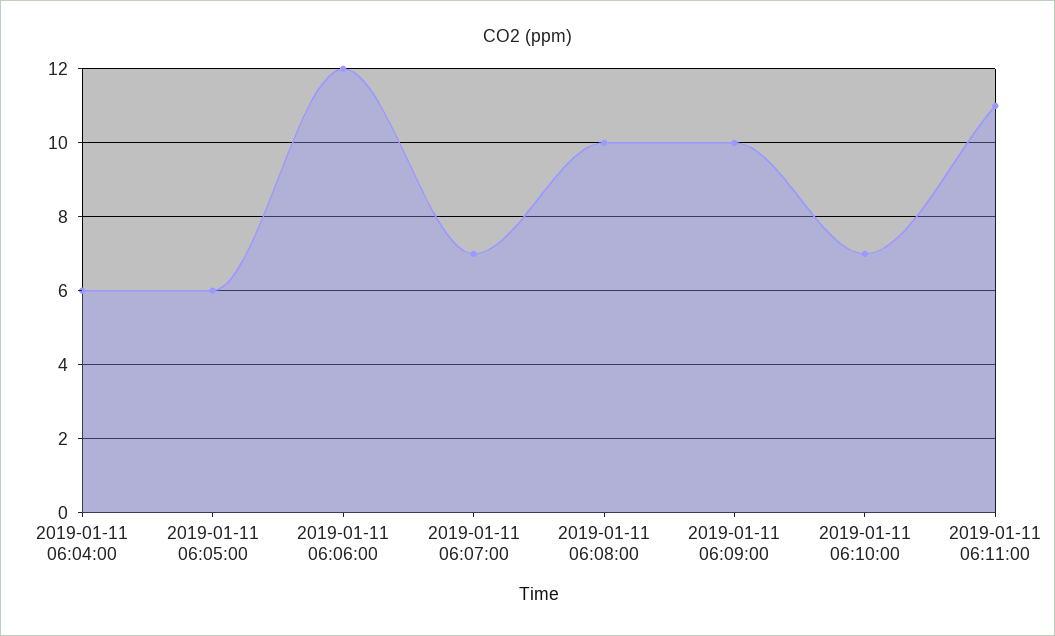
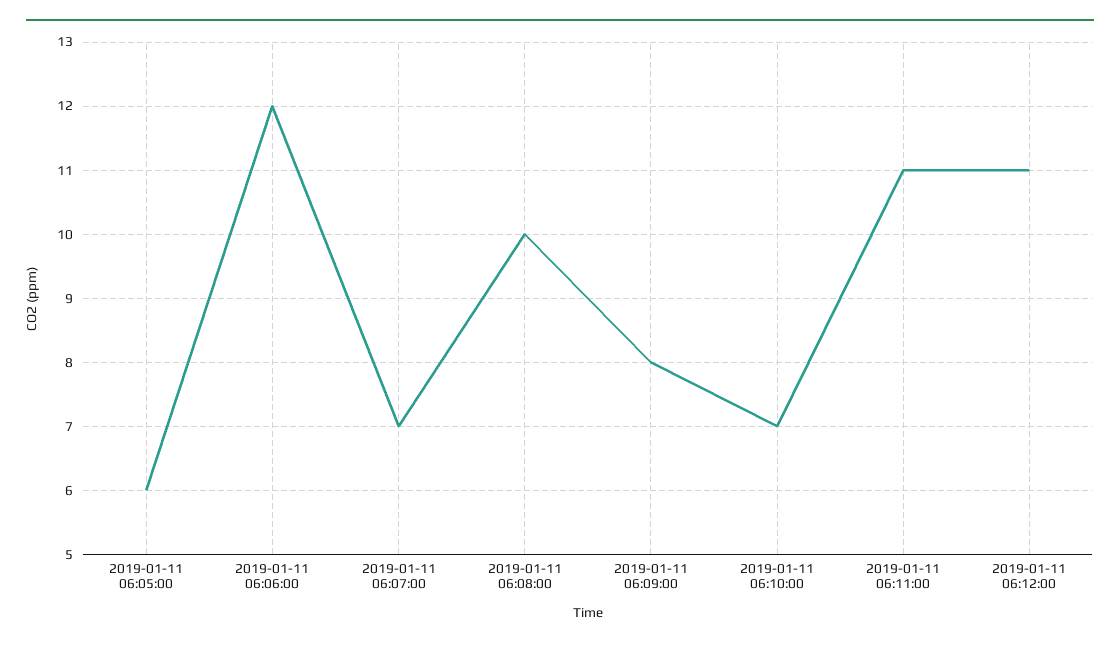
2019-01-11 06:04:00: 6 -> none
2019-01-11 06:09:00: 10 -> 8
2019-01-11 06:12:00: none -> 11

